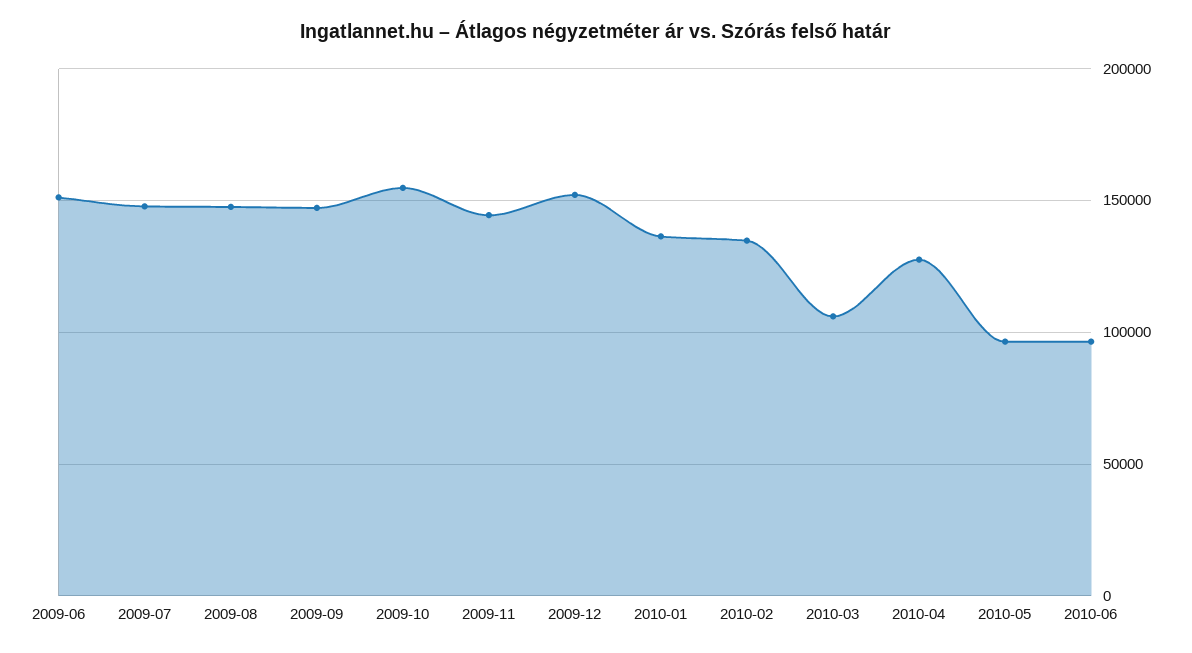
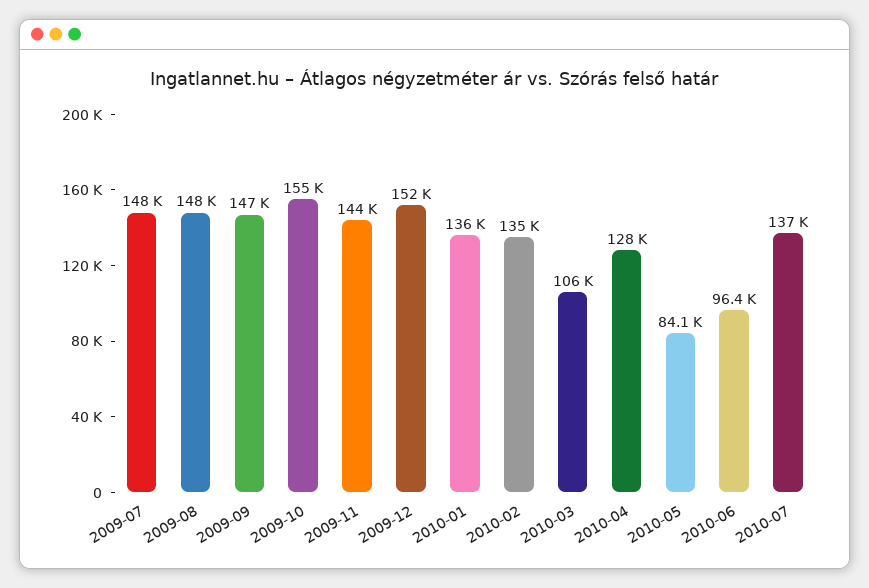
2009-06: 150000 -> none
2010-05: 95000 -> 84100
2010-07: none -> 137000

